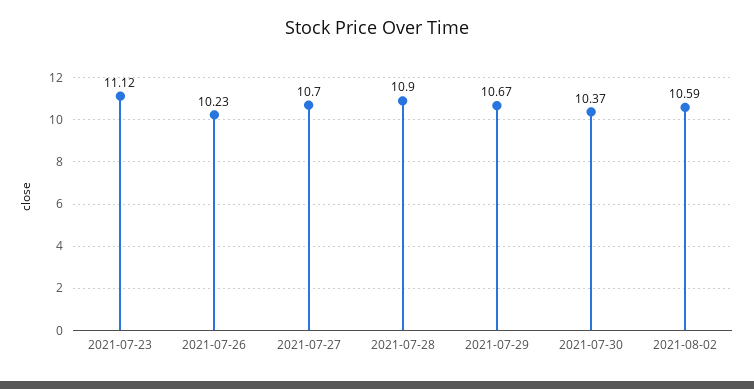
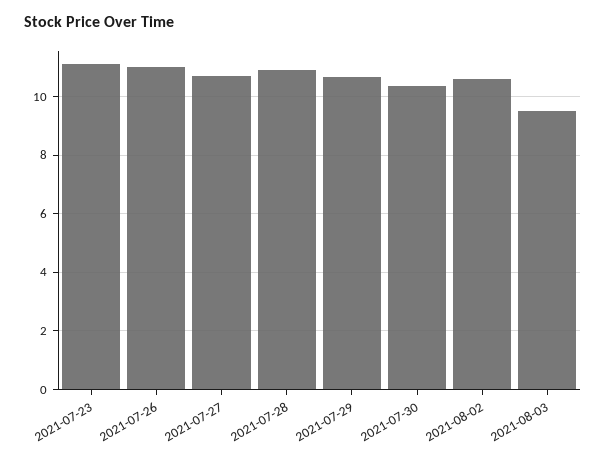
2021-07-26: 10.23 -> 11
2021-08-03: none -> 9.5

